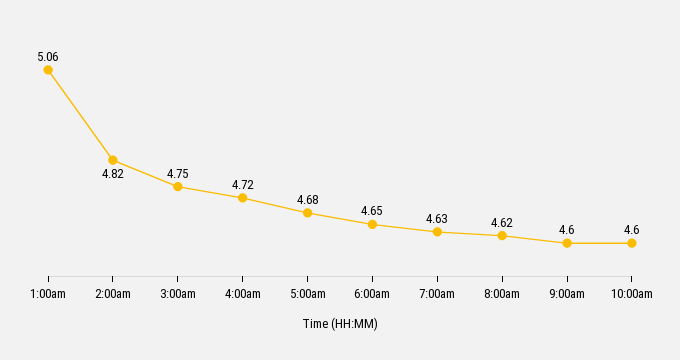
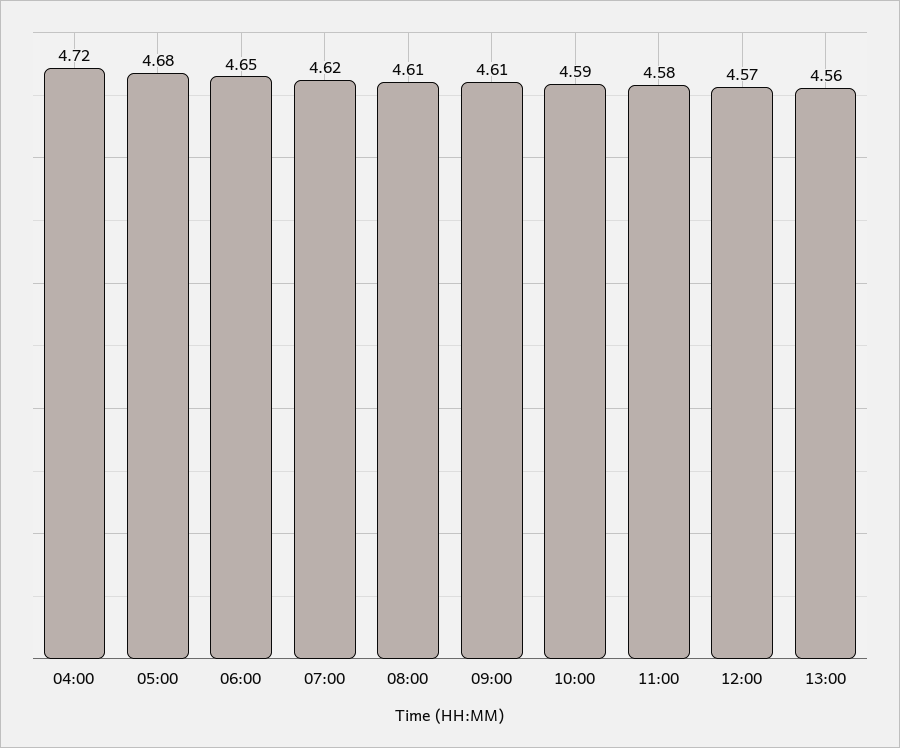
1:00am: 5.06 -> none
2:00am: 4.82 -> none
3:00am: 4.75 -> none
7:00am: 4.63 -> 4.62
8:00am: 4.62 -> 4.61
9:00am: 4.6 -> 4.61
10:00am: 4.6 -> 4.59
11:00: none -> 4.58
12:00: none -> 4.57
13:00: none -> 4.56

